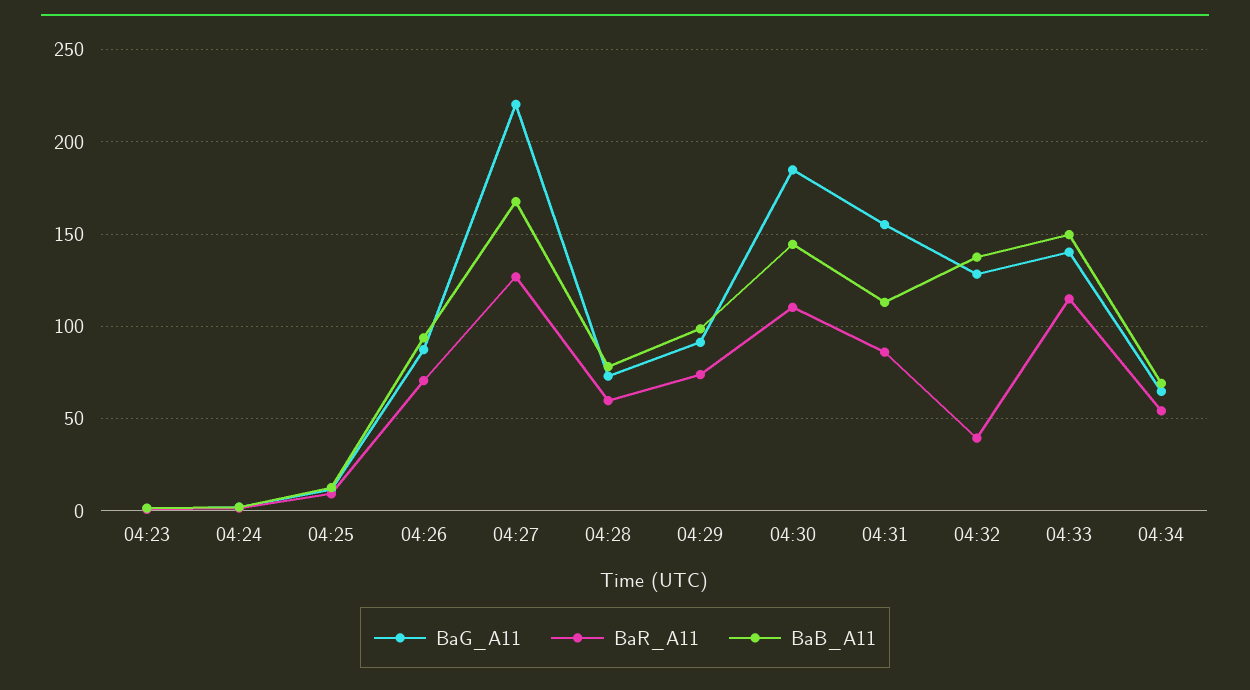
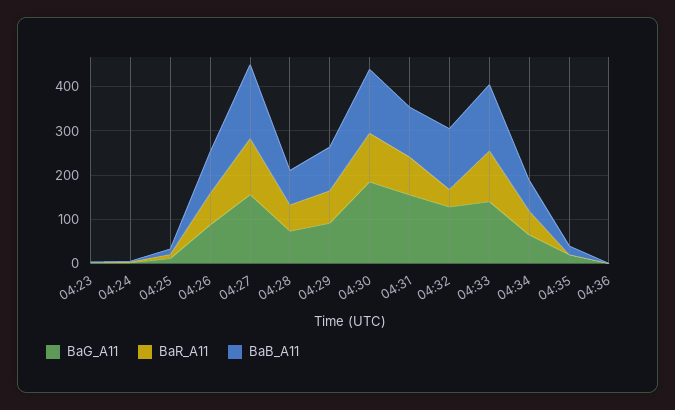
BaG_A11, 04:27: 220 -> 160
BaG_A11, 04:35: none -> 20
BaR_A11, 04:35: none -> 0
BaB_A11, 04:35: none -> 20
BaG_A11, 04:36: none -> 0
BaR_A11, 04:36: none -> 0
BaB_A11, 04:36: none -> 0

